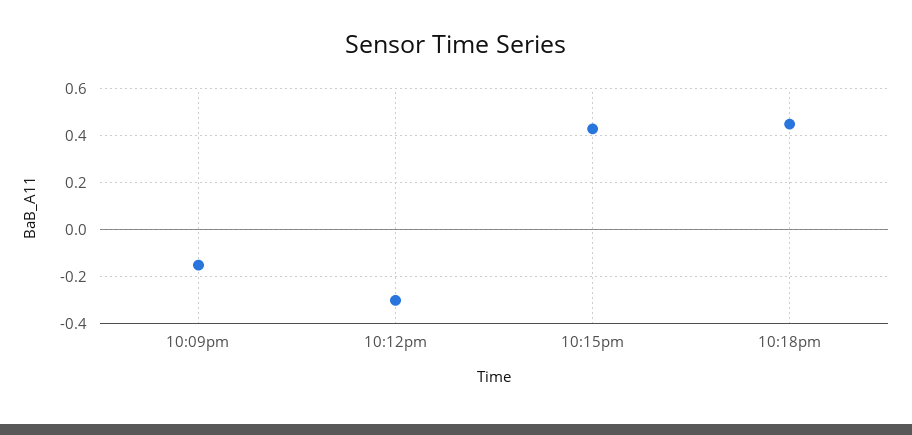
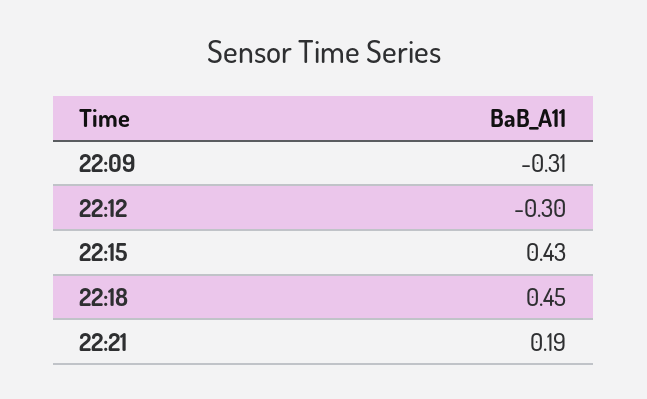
10:09pm: -0.15 -> -0.31
22:21: none -> 0.19

